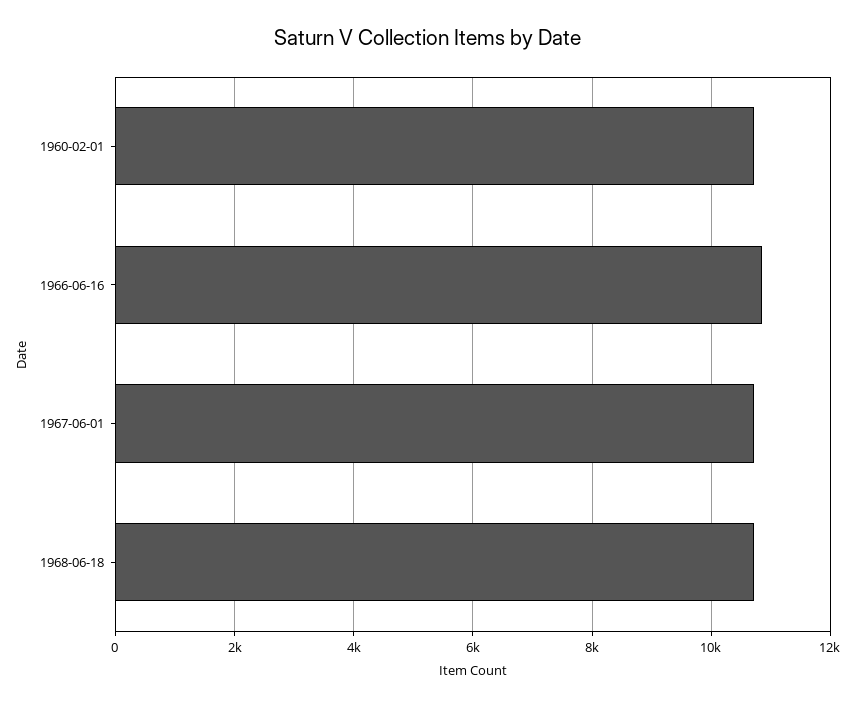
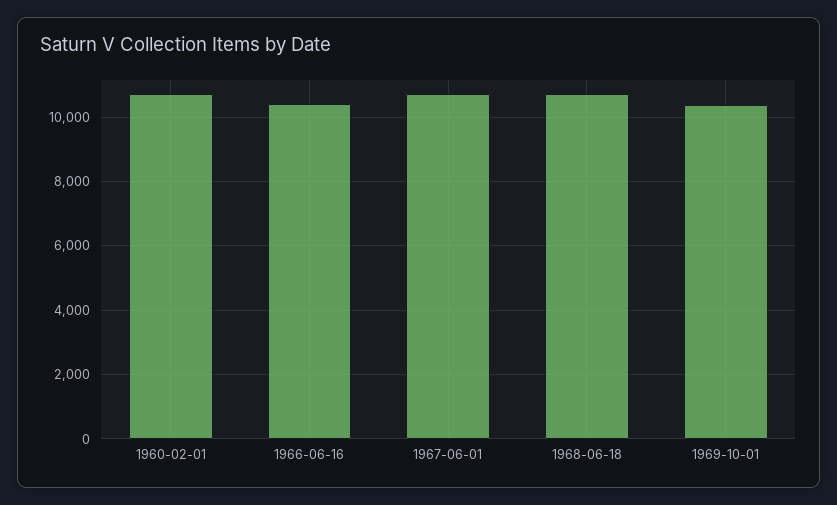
1966-06-16: 10800 -> 10400
1969-10-01: none -> 10400

